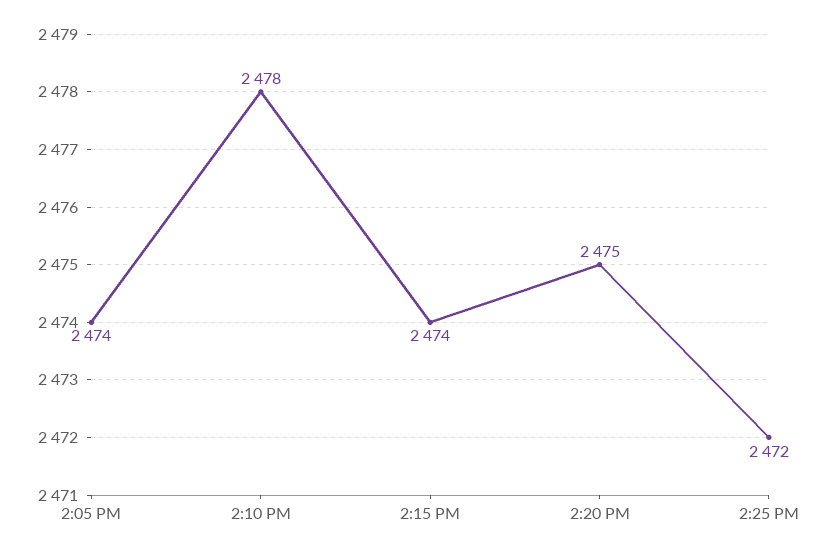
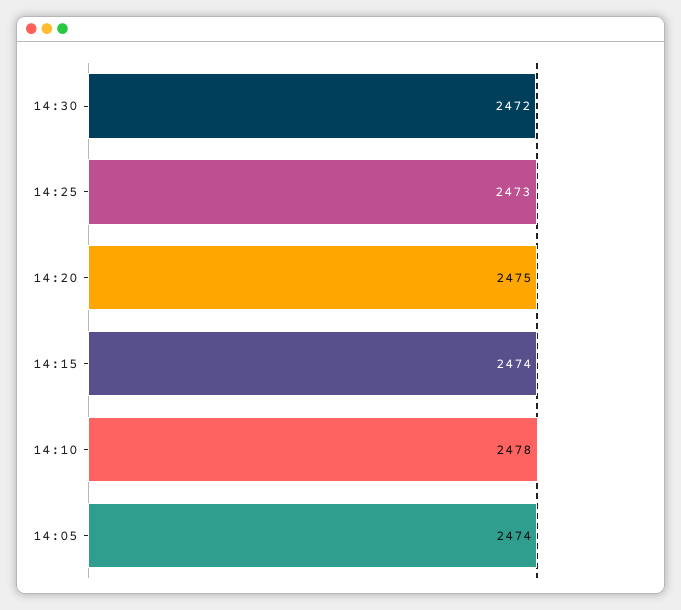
2:25 PM: 2472 -> 2473
14:30: none -> 2472

